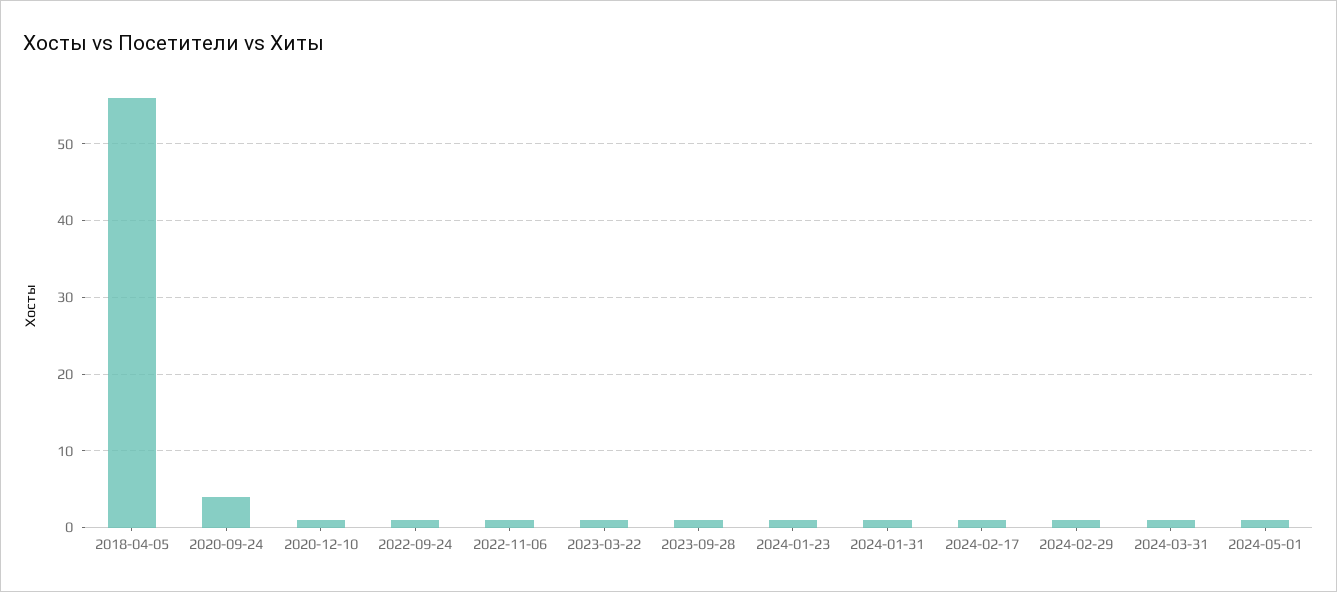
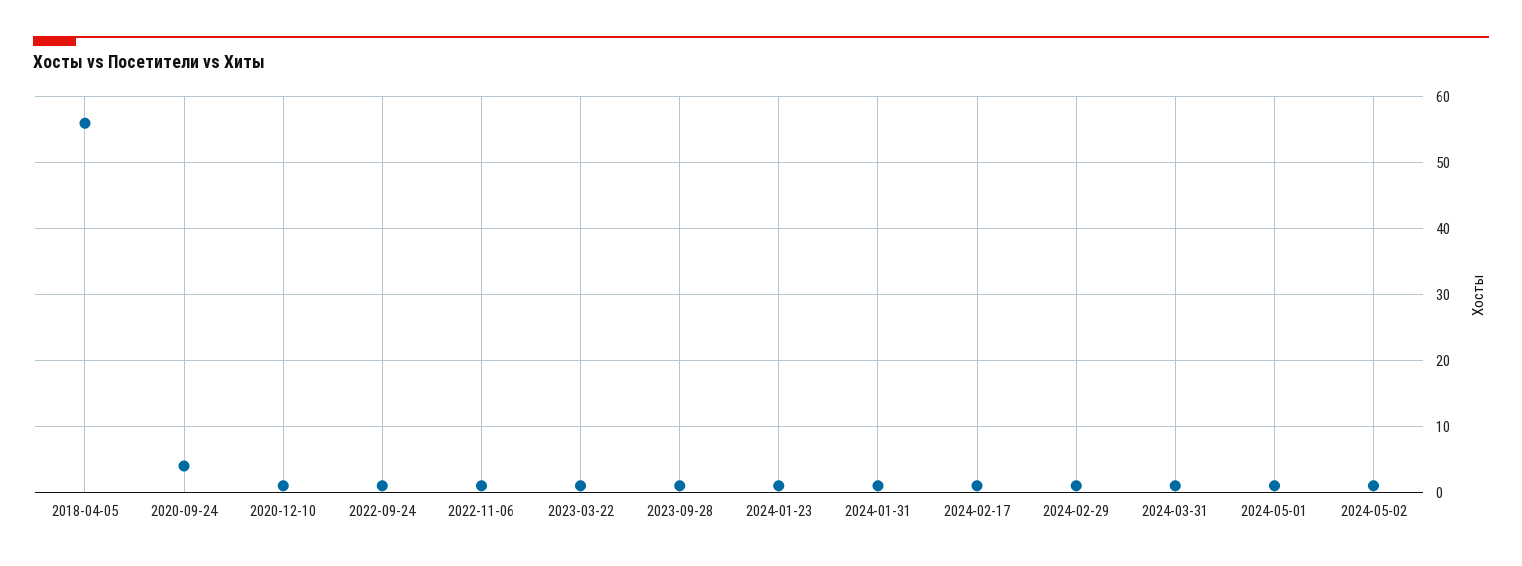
2024-05-02: none -> 1

